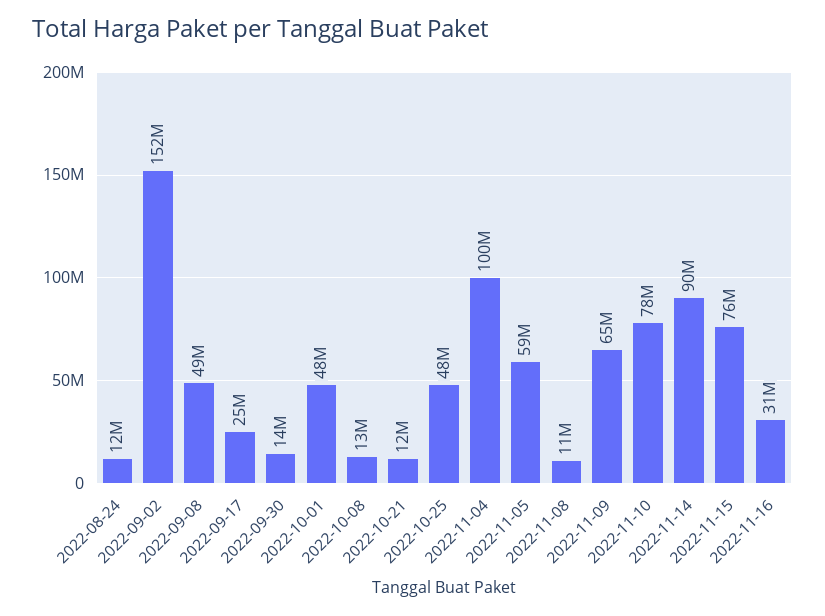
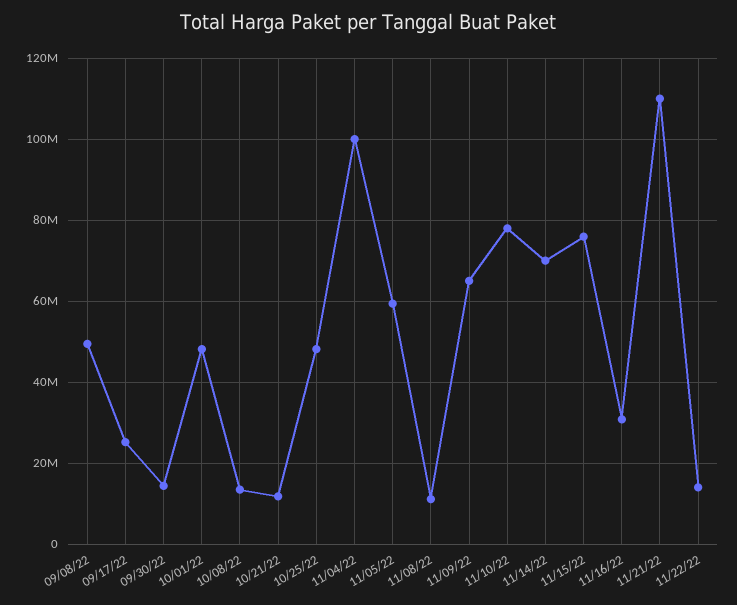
2022-08-24: 12000000 -> none
2022-09-02: 152000000 -> none
2022-11-14: 90000000 -> 70000000
11/21/22: none -> 110000000
11/22/22: none -> 14000000

